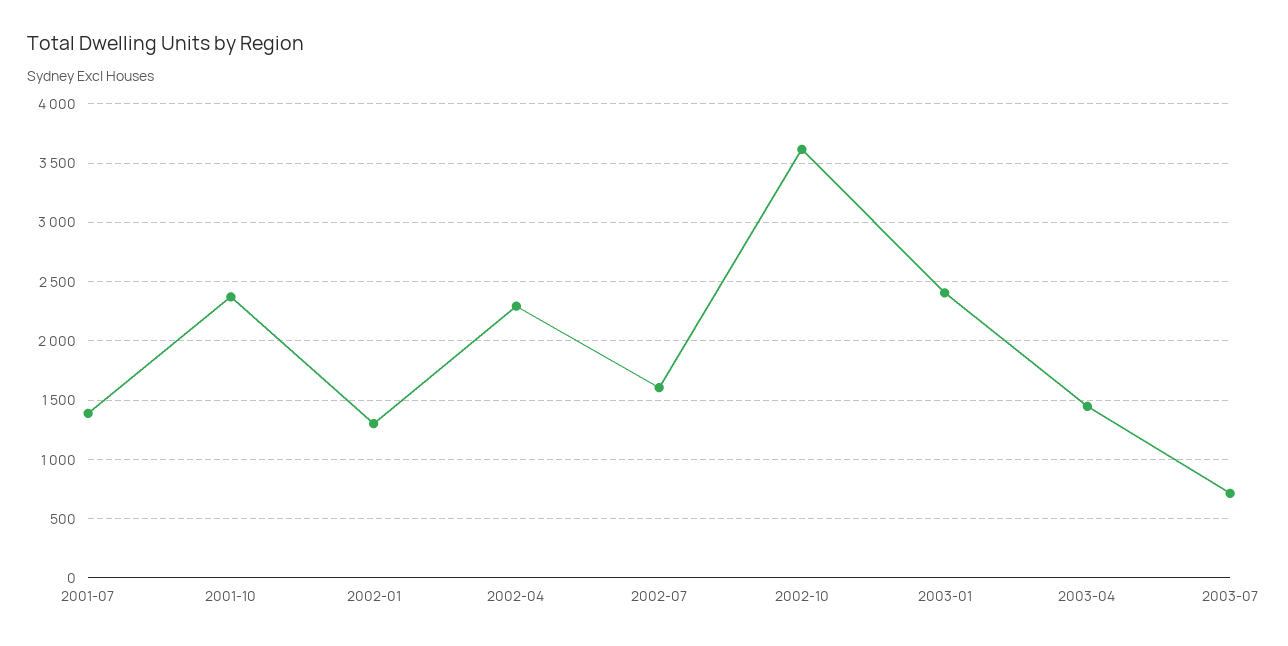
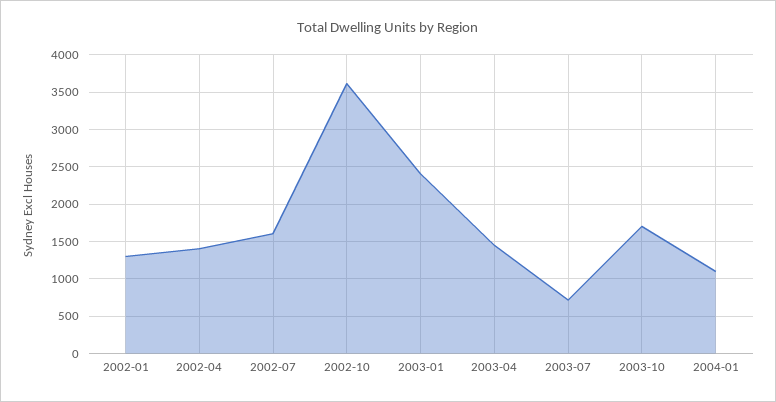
2001-07: 1400 -> none
2001-10: 2400 -> none
2002-04: 2300 -> 1400
2003-10: none -> 1700
2004-01: none -> 1100

